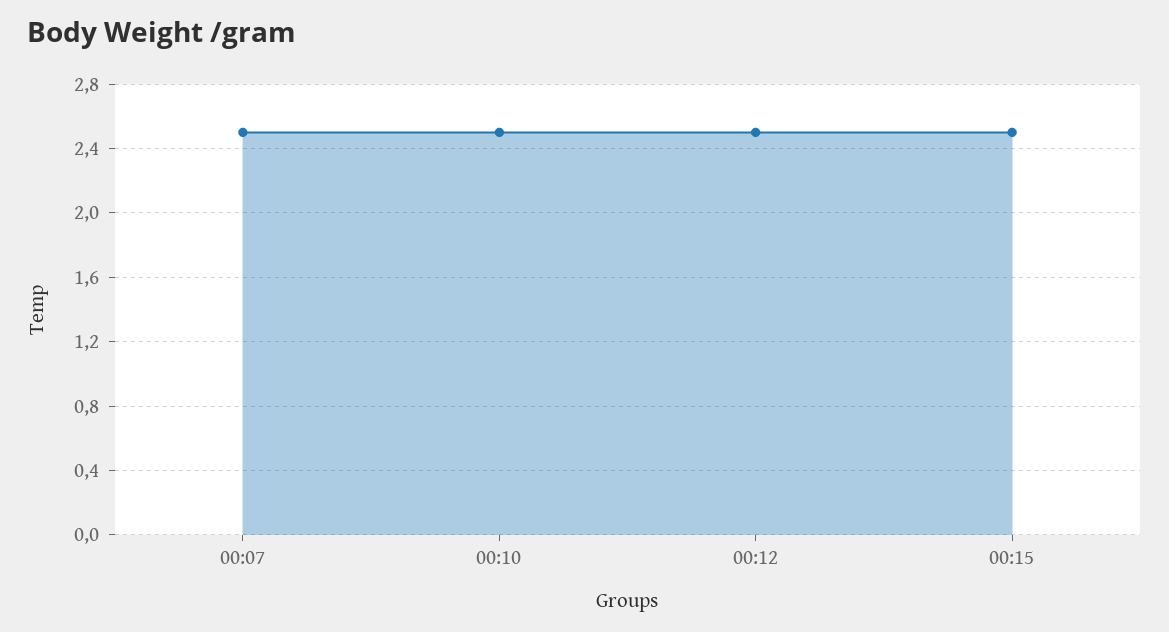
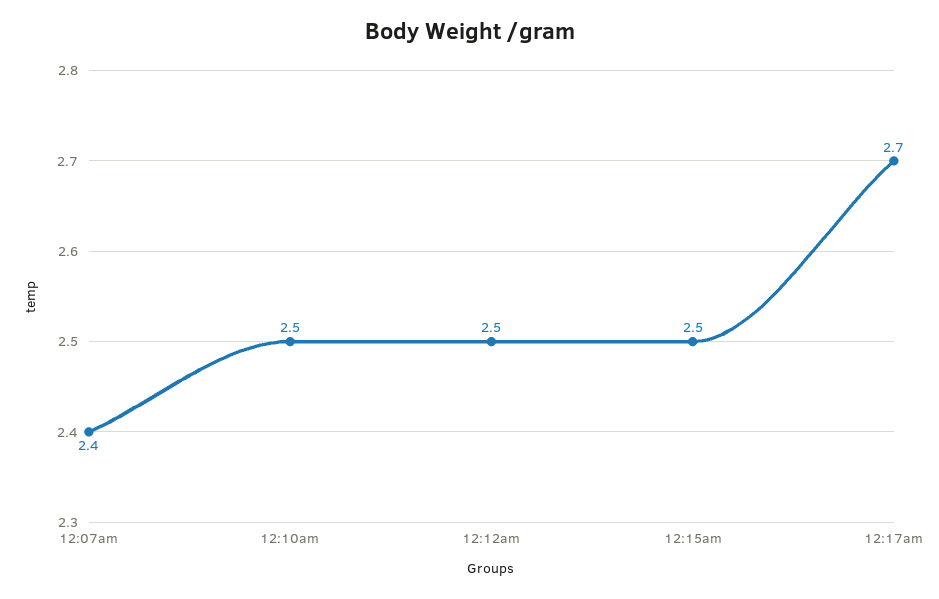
00:07: 2.5 -> 2.4
12:17am: none -> 2.7

